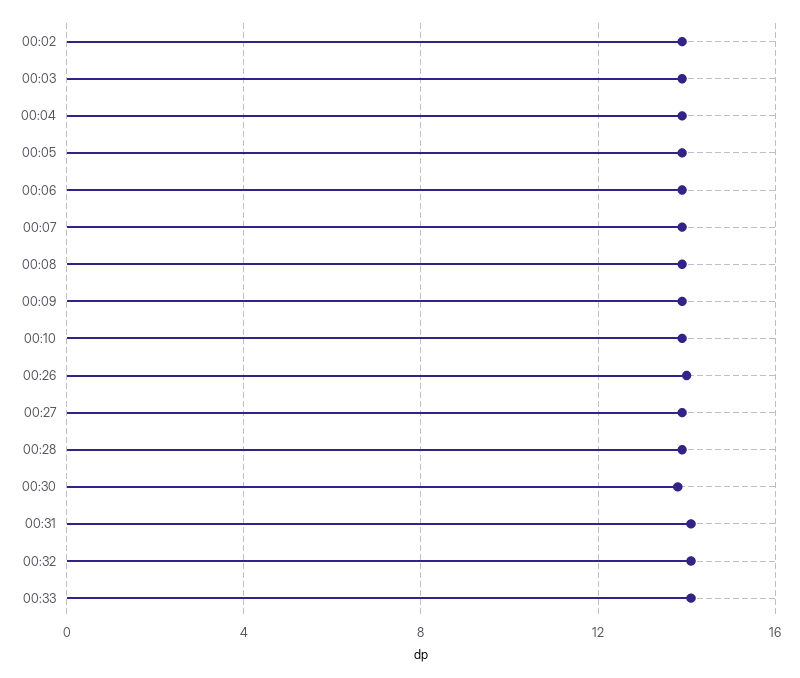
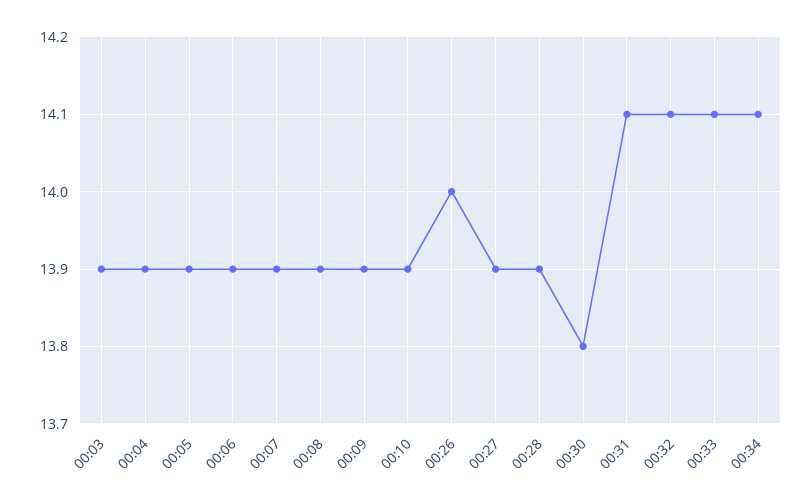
00:02: 14 -> none
00:34: none -> 14.1

